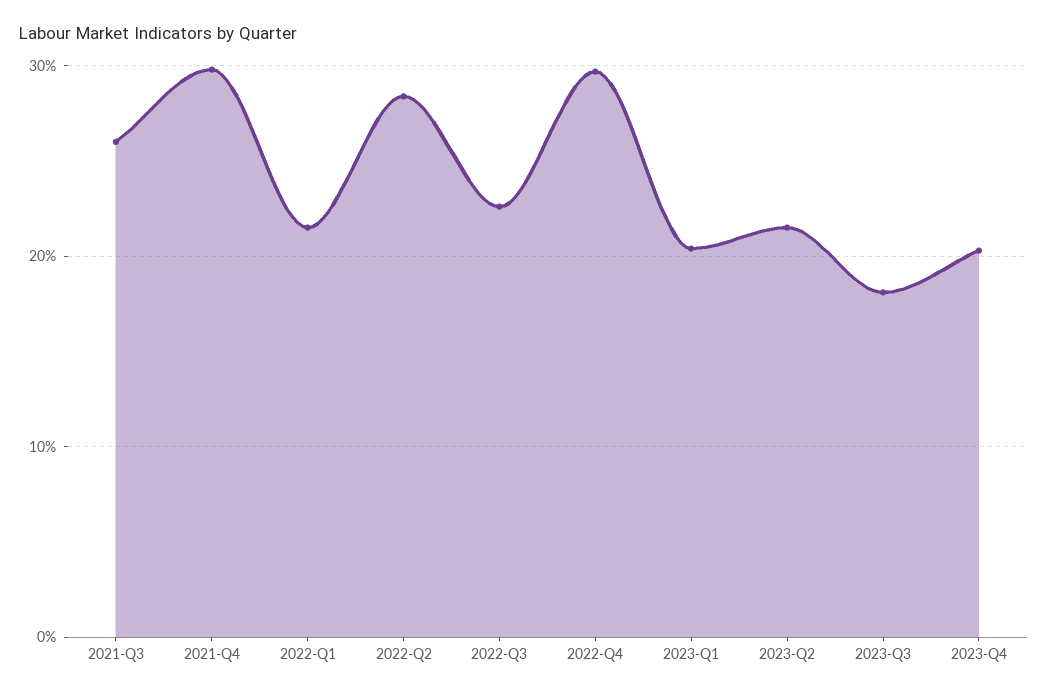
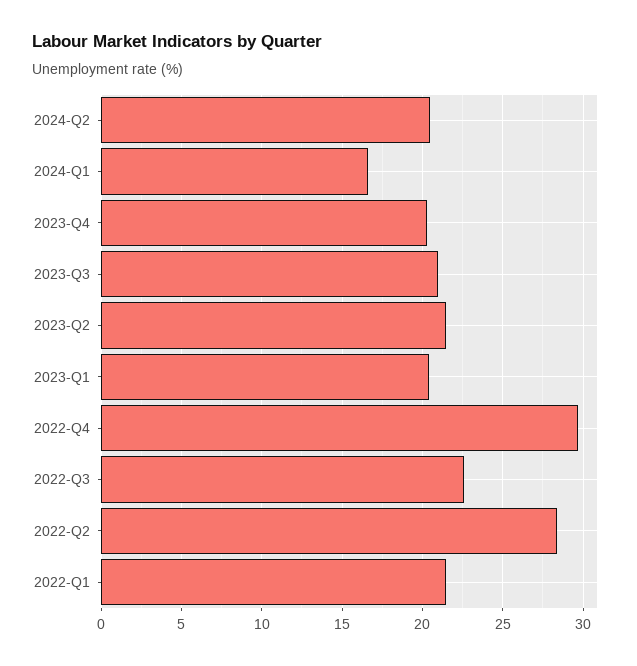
2021-Q3: 26 -> none
2021-Q4: 30 -> none
2023-Q3: 18 -> 21
2024-Q2: none -> 20.5
2024-Q1: none -> 16.5

